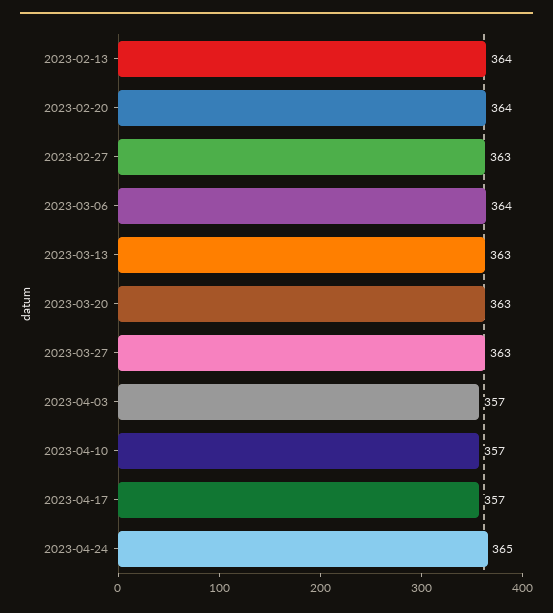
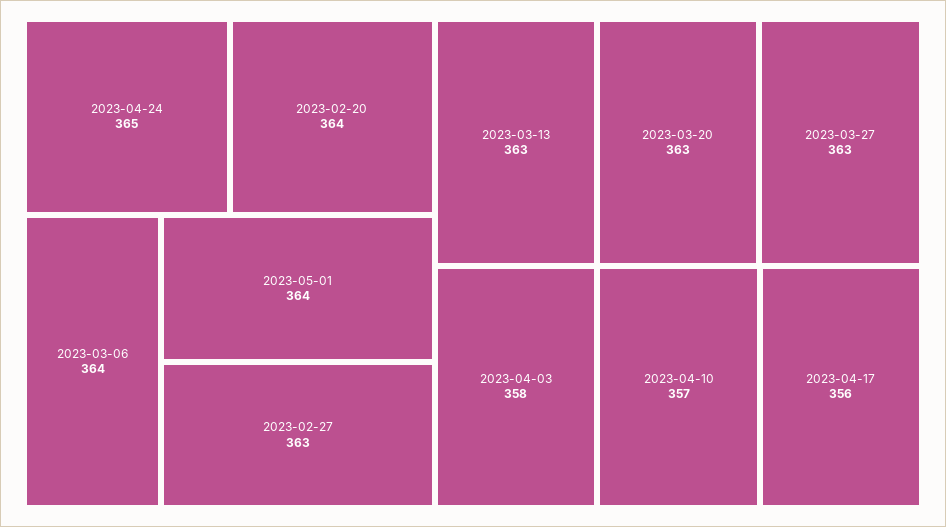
2023-02-13: 364 -> none
2023-04-03: 357 -> 358
2023-04-17: 357 -> 356
2023-05-01: none -> 364

